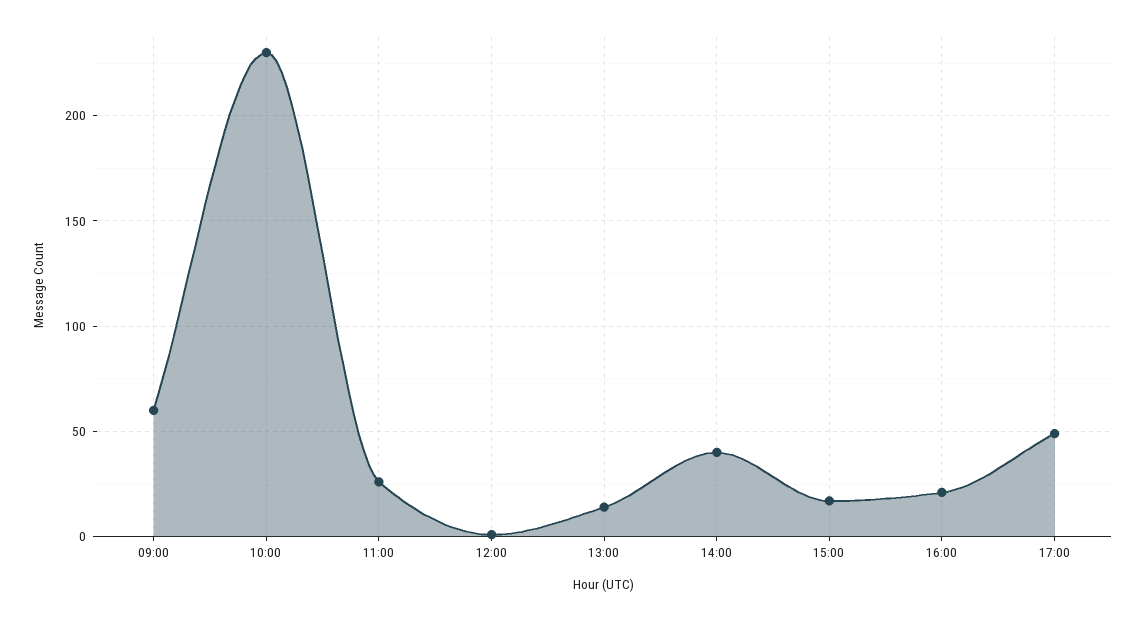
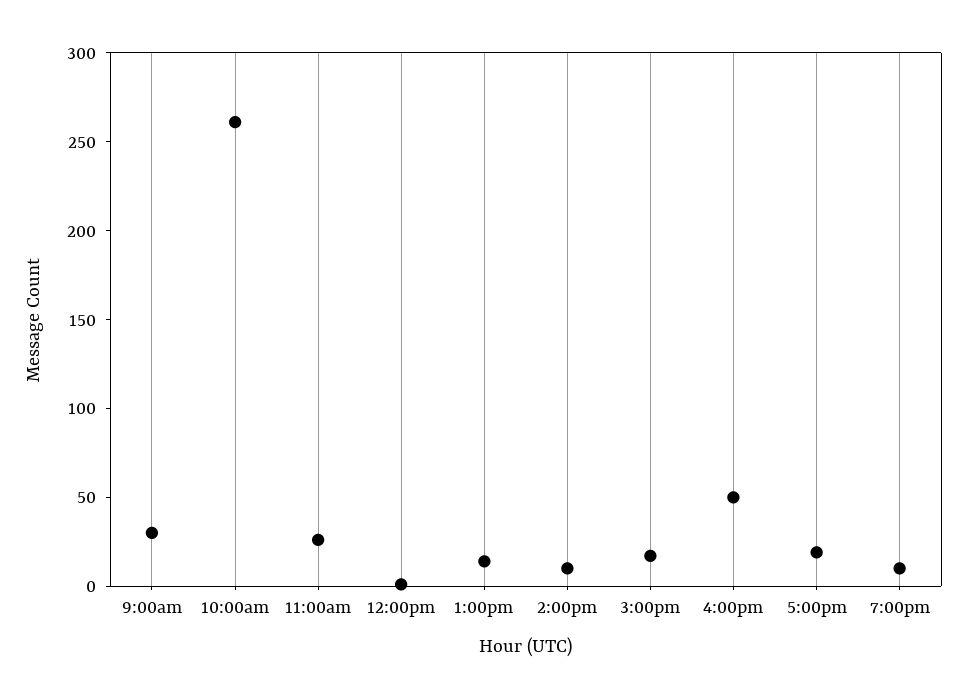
09:00: 60 -> 30
10:00: 230 -> 260
14:00: 40 -> 10
16:00: 20 -> 50
17:00: 50 -> 20
7:00pm: none -> 10

